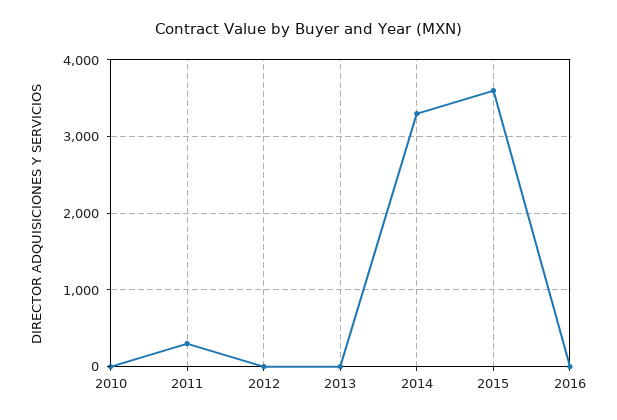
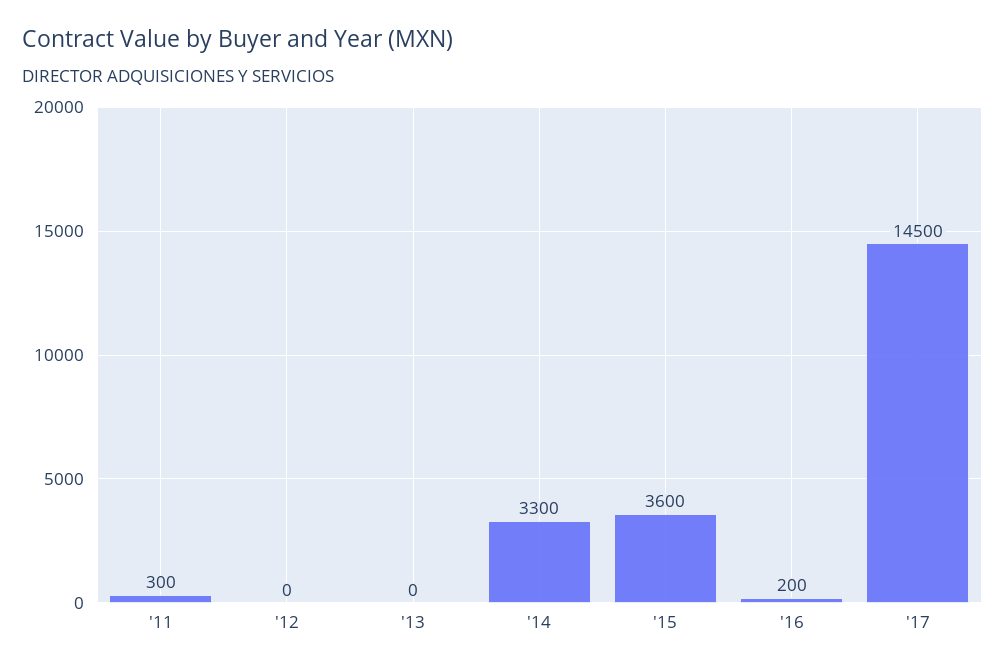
2010: 0 -> none
2016: 0 -> 200
'17: none -> 14500

